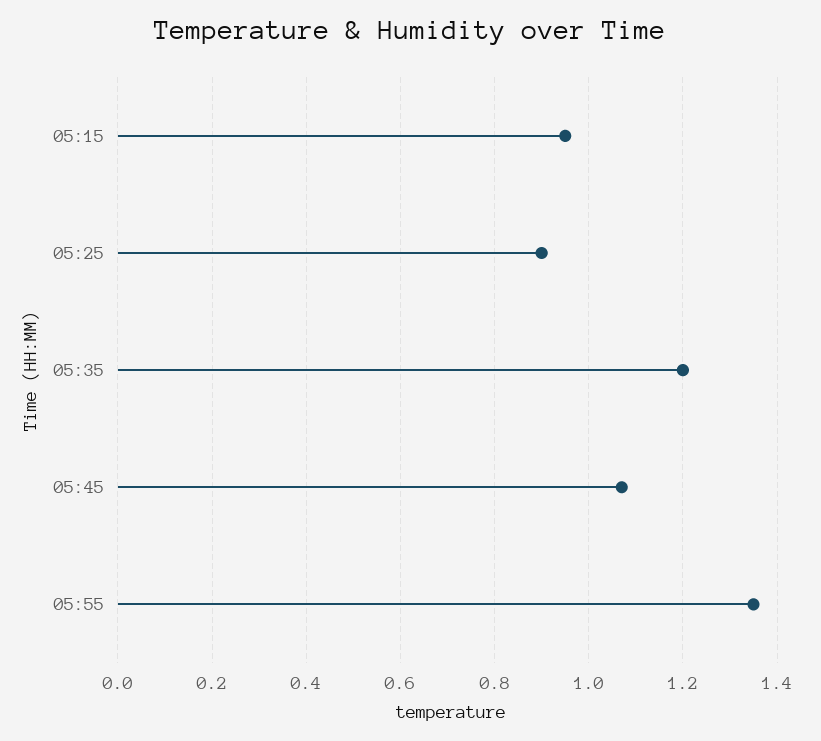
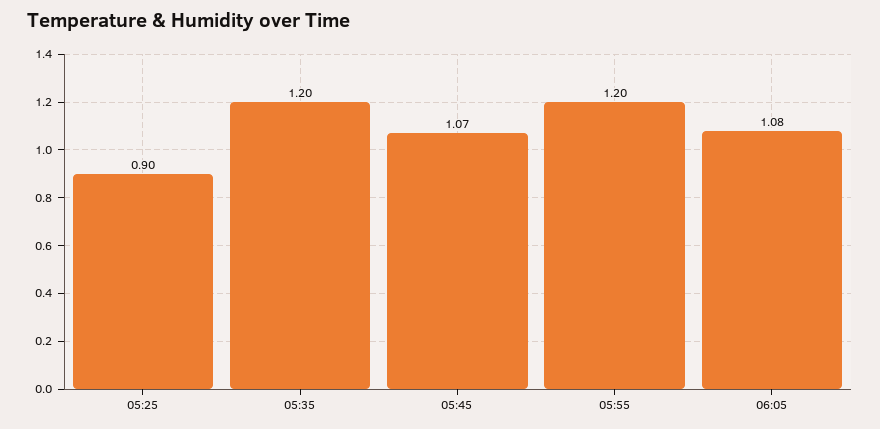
05:15: 0.95 -> none
05:55: 1.35 -> 1.2
06:05: none -> 1.08

